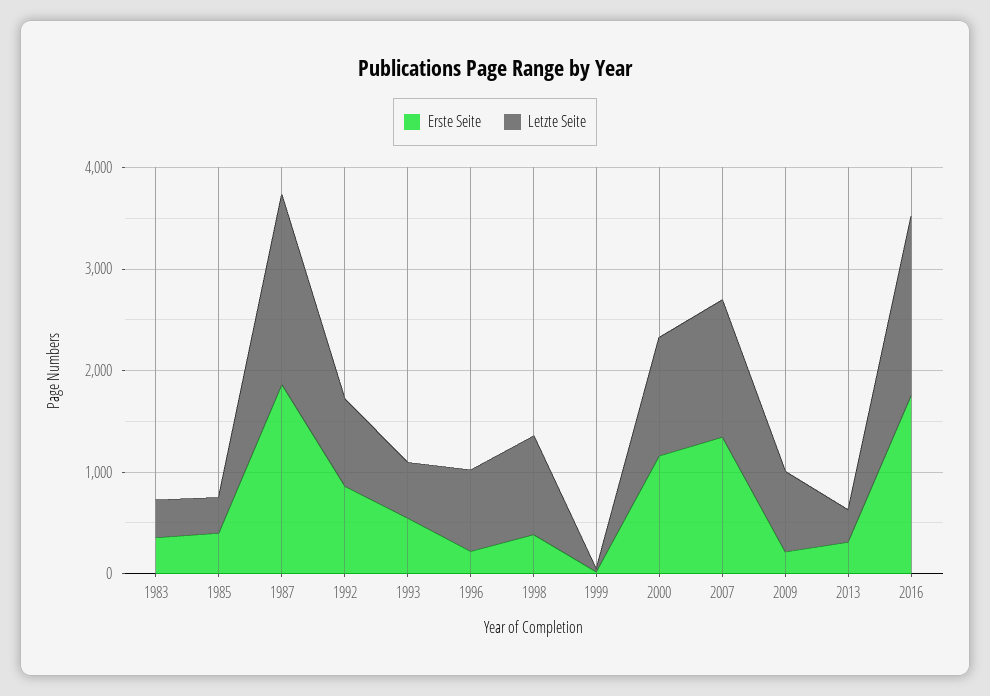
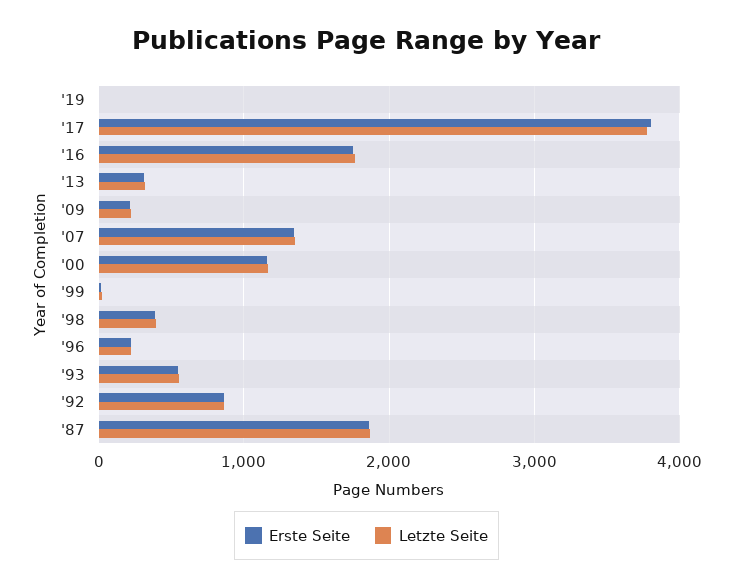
Erste Seite, 1983: 400 -> none
Letzte Seite, 1983: 400 -> none
Erste Seite, 1985: 400 -> none
Letzte Seite, 1985: 400 -> none
Letzte Seite, 1996: 800 -> 200
Letzte Seite, 1998: 1000 -> 400
Letzte Seite, 2009: 800 -> 200
Erste Seite, '19: none -> 0
Letzte Seite, '19: none -> 0
Erste Seite, '17: none -> 3800
Letzte Seite, '17: none -> 3800

